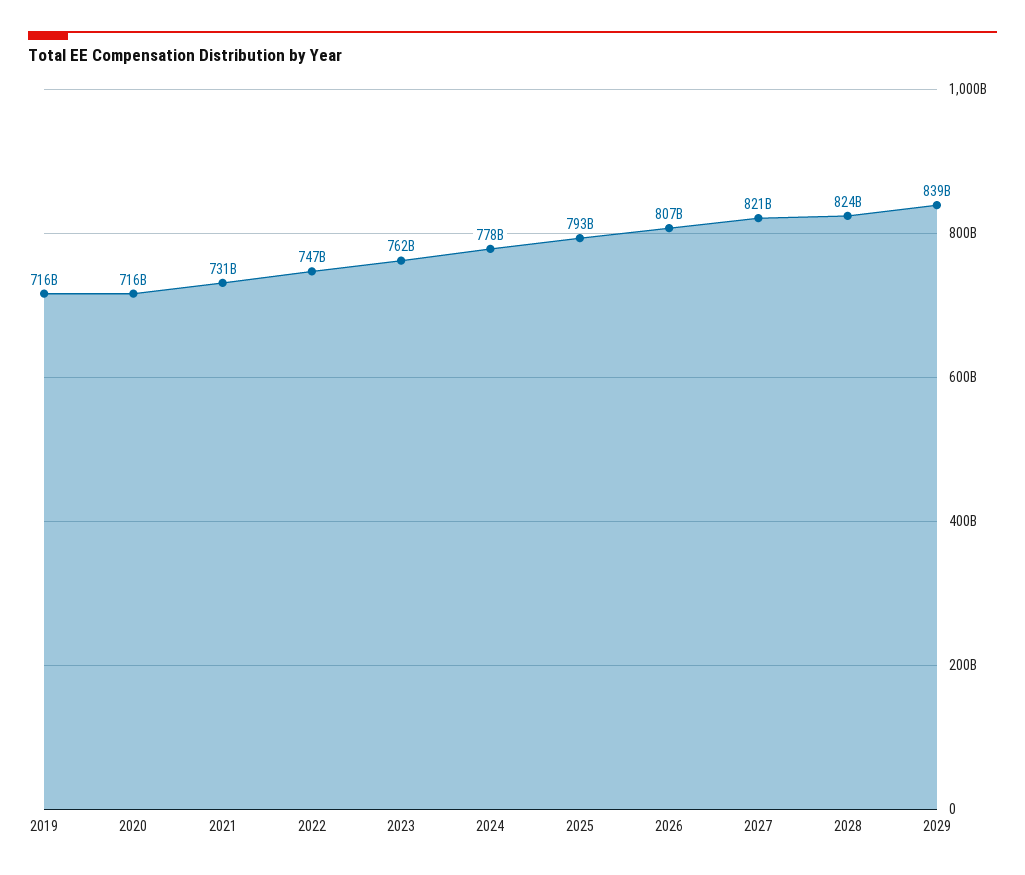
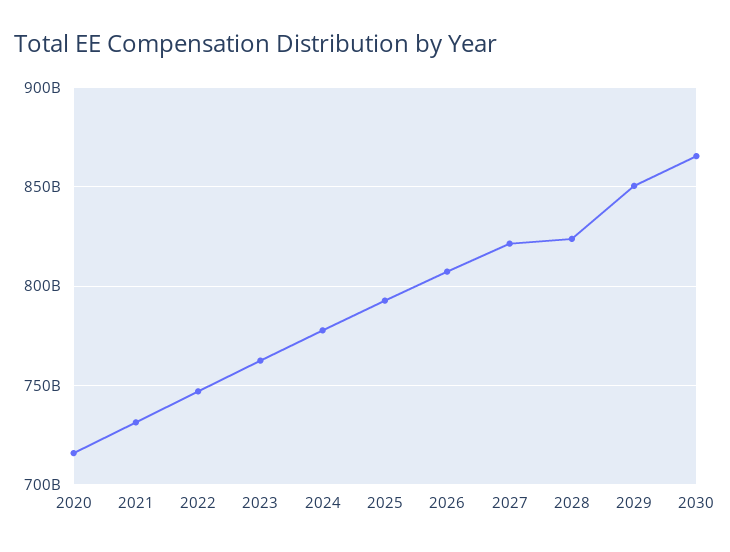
2019: 716000000000 -> none
2029: 839000000000 -> 850000000000
2030: none -> 865000000000

